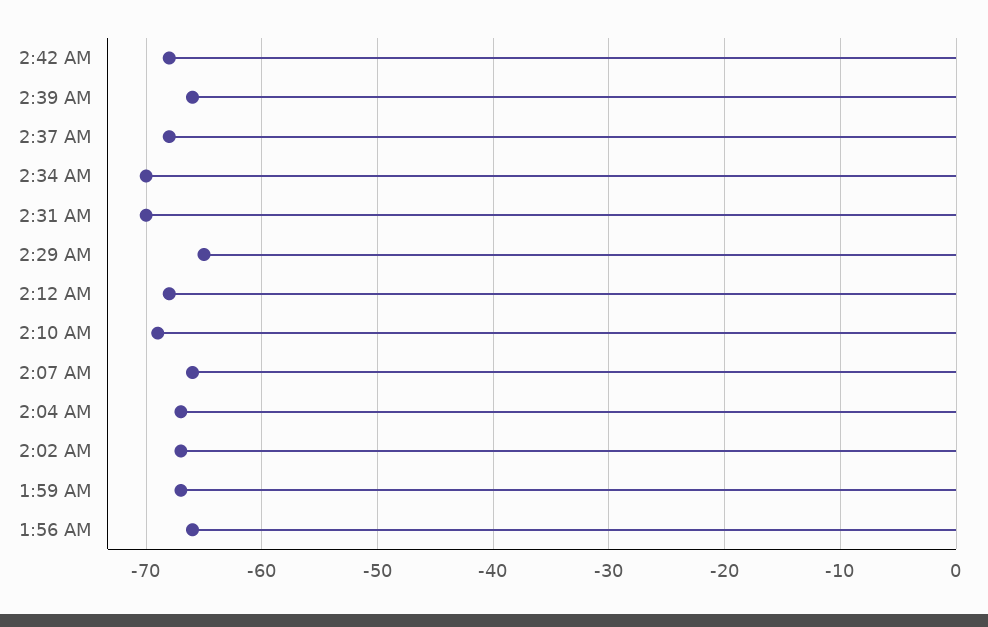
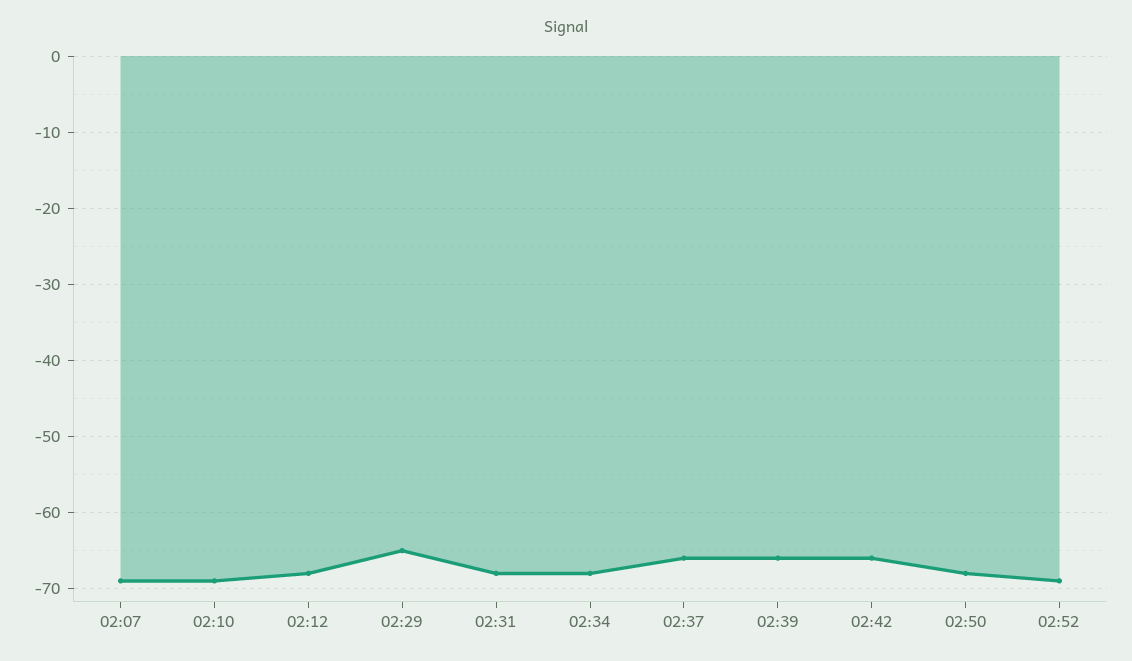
2:42 AM: -68 -> -66
2:37 AM: -68 -> -66
2:34 AM: -70 -> -68
2:31 AM: -70 -> -68
2:07 AM: -66 -> -69
2:04 AM: -67 -> none
2:02 AM: -67 -> none
1:59 AM: -67 -> none
1:56 AM: -66 -> none
02:50: none -> -68
02:52: none -> -69

